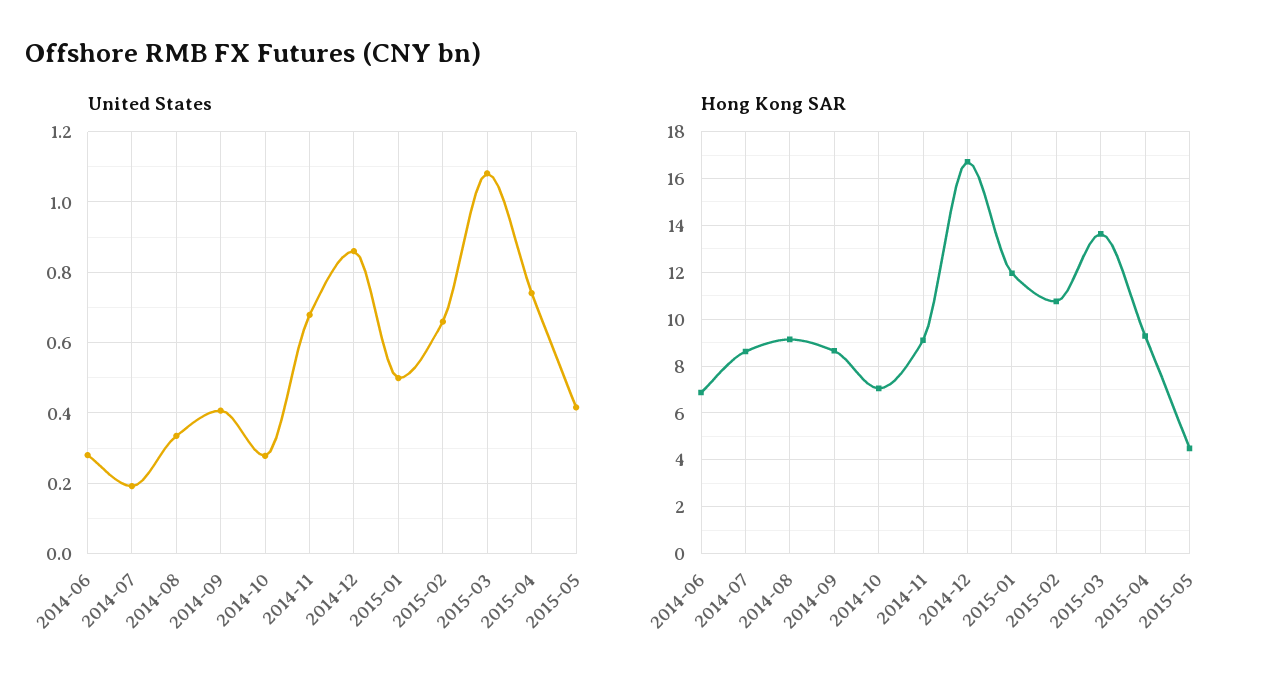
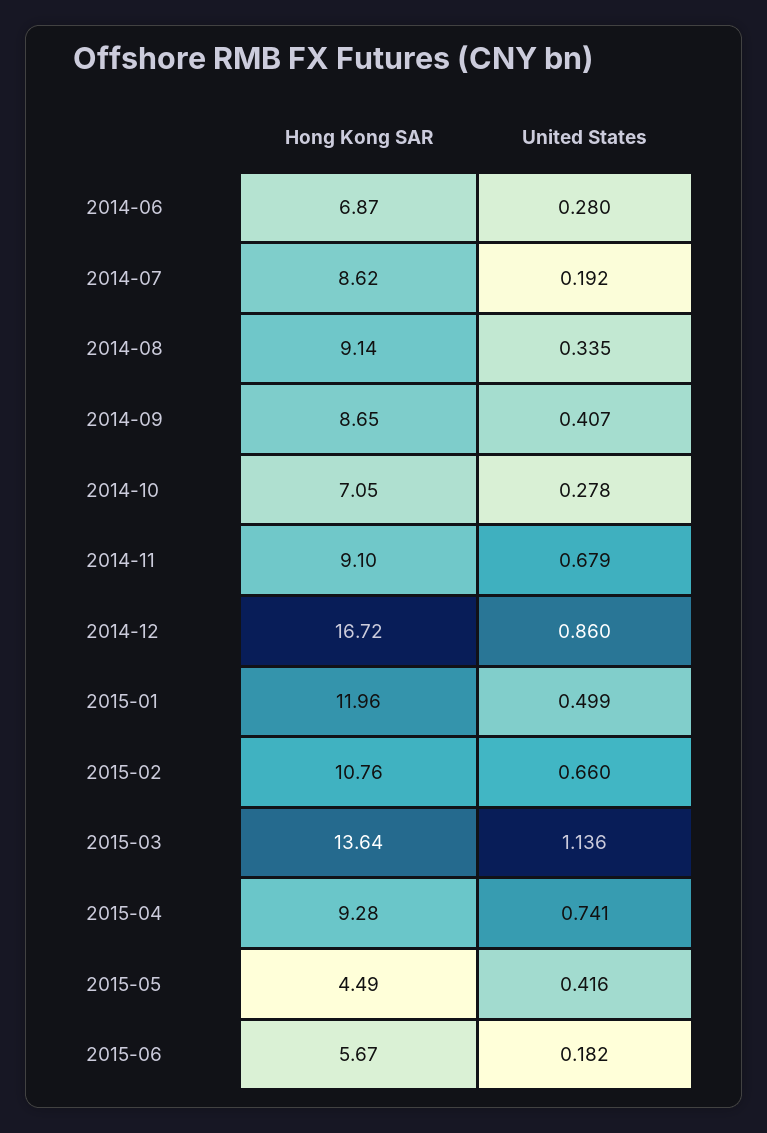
United States, 2015-03: 1.08 -> 1.136
Hong Kong SAR, 2015-06: none -> 5.67
United States, 2015-06: none -> 0.182

